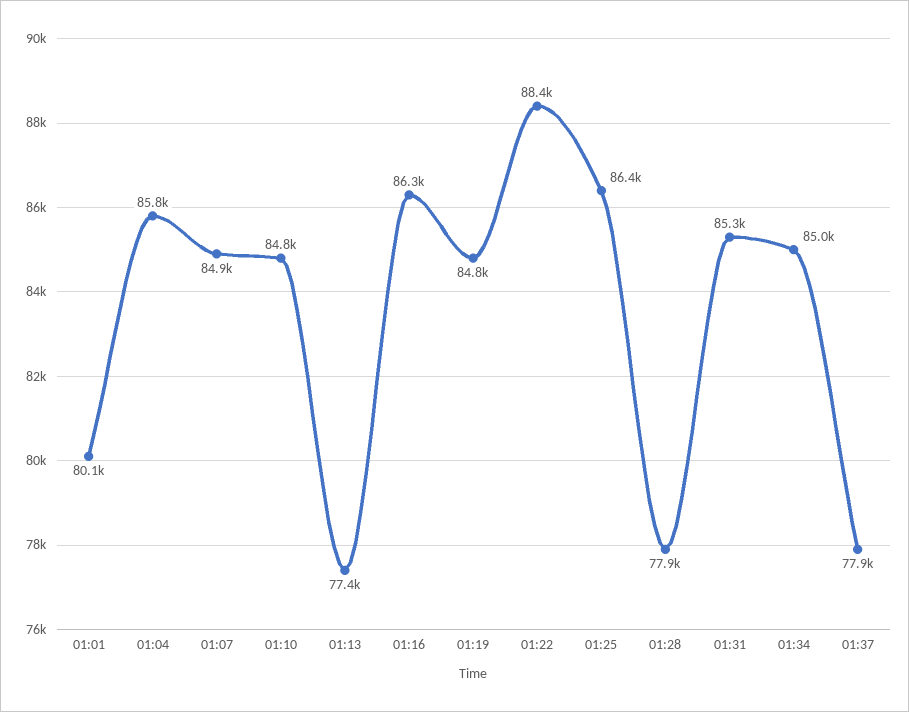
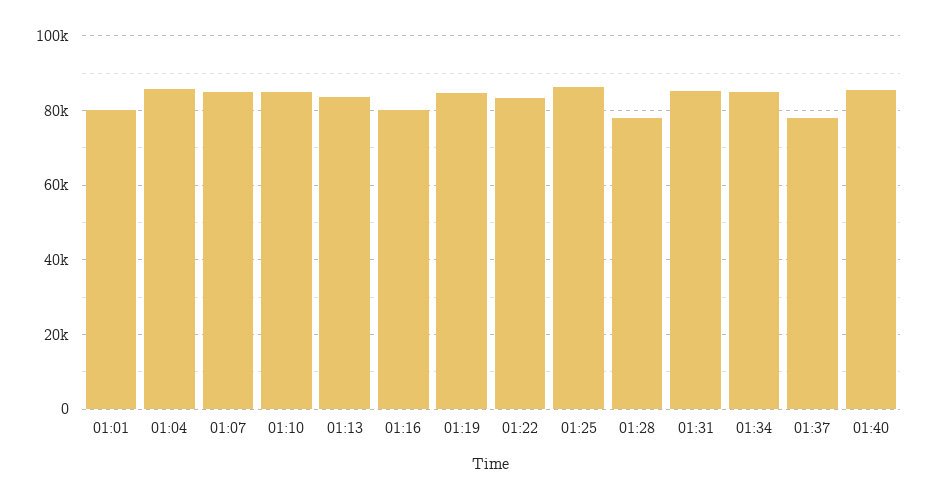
01:13: 77400 -> 84000
01:16: 86300 -> 80000
01:22: 88400 -> 84000
01:40: none -> 86000

